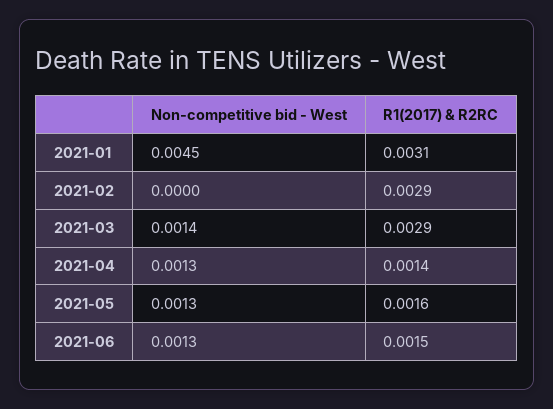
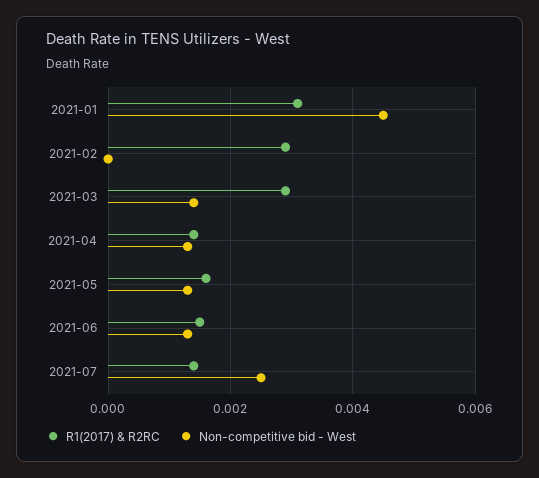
R1(2017) & R2RC, 2021-07: none -> 0.0015
Non-competitive bid - West, 2021-07: none -> 0.0025

